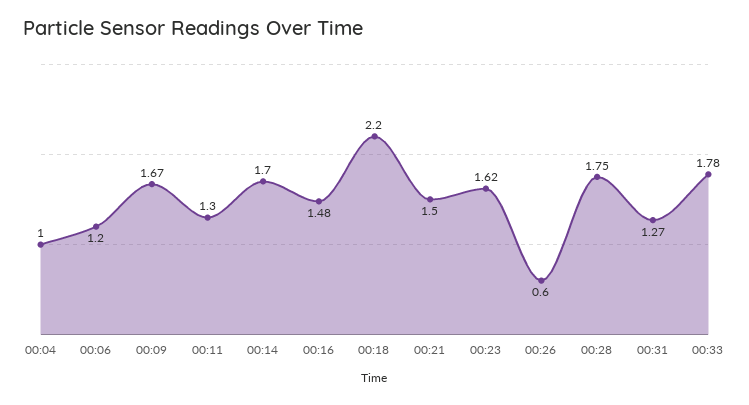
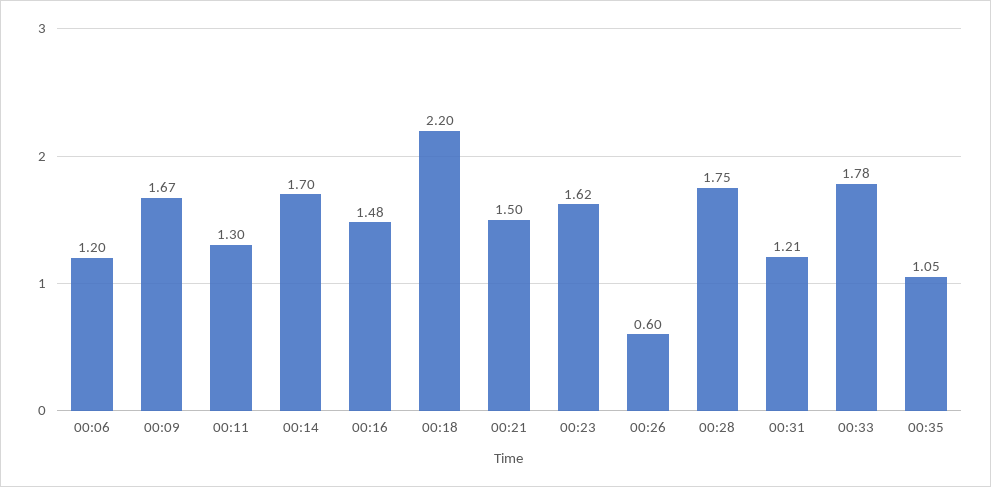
00:04: 1 -> none
00:31: 1.27 -> 1.21
00:35: none -> 1.05

